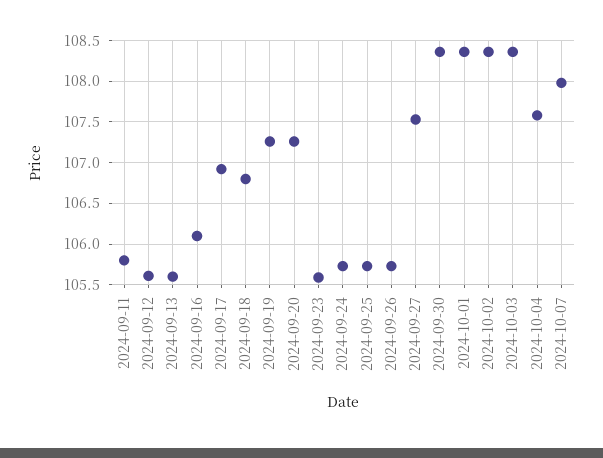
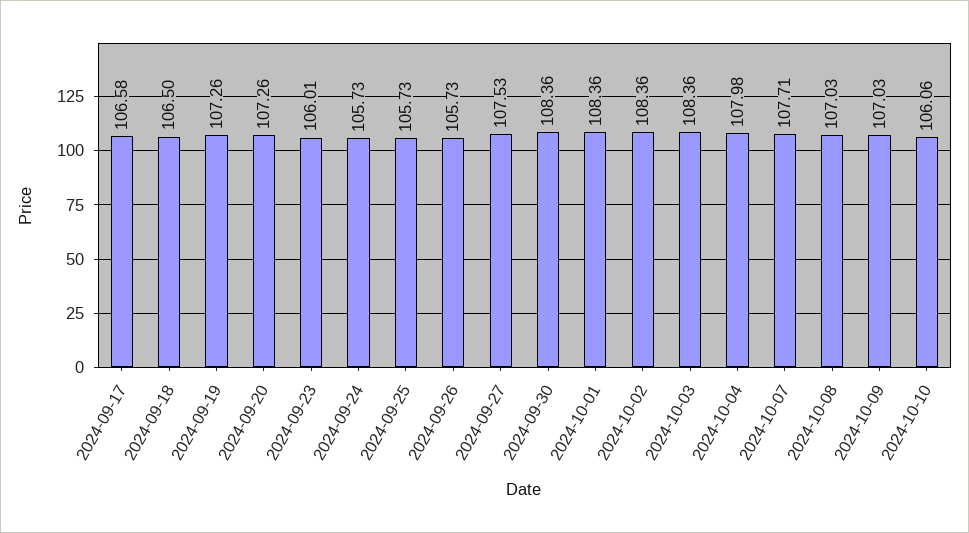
2024-09-11: 105.8 -> none
2024-09-12: 105.6 -> none
2024-09-13: 105.6 -> none
2024-09-16: 106.1 -> none
2024-09-17: 106.9 -> 106.58
2024-09-18: 106.8 -> 106.5
2024-09-23: 105.6 -> 106.01
2024-10-04: 107.6 -> 107.98
2024-10-07: 108 -> 107.71
2024-10-08: none -> 107.03
2024-10-09: none -> 107.03
2024-10-10: none -> 106.06

